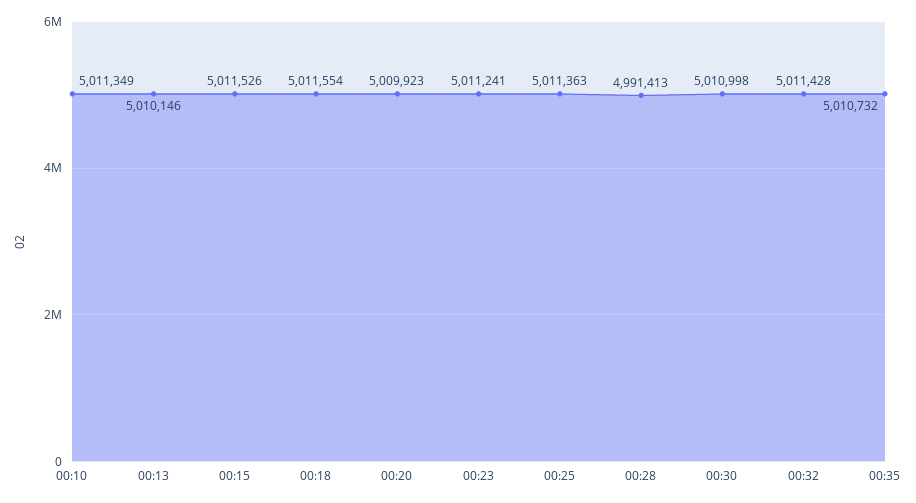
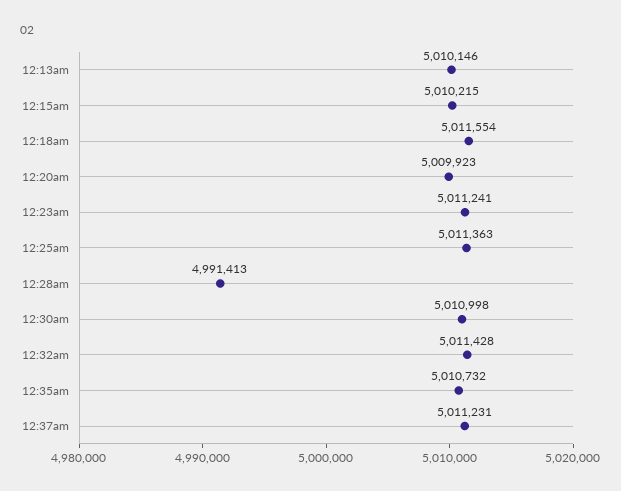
00:10: 5011349 -> none
00:15: 5011526 -> 5010215
12:37am: none -> 5011231

